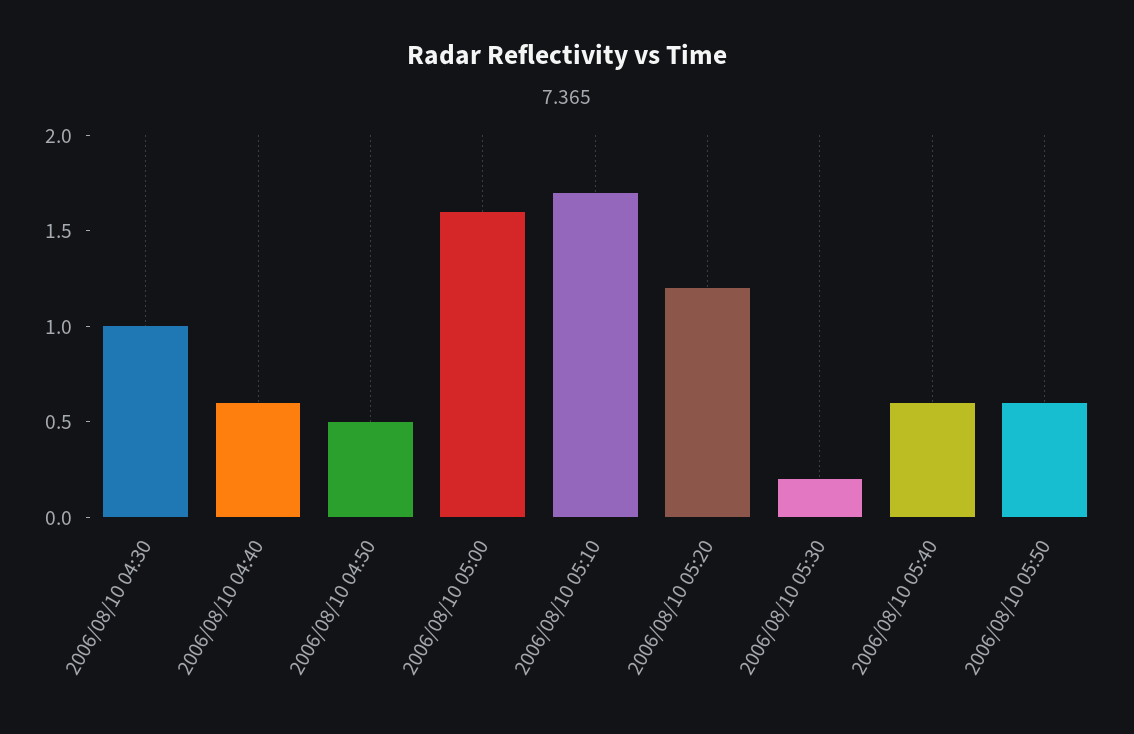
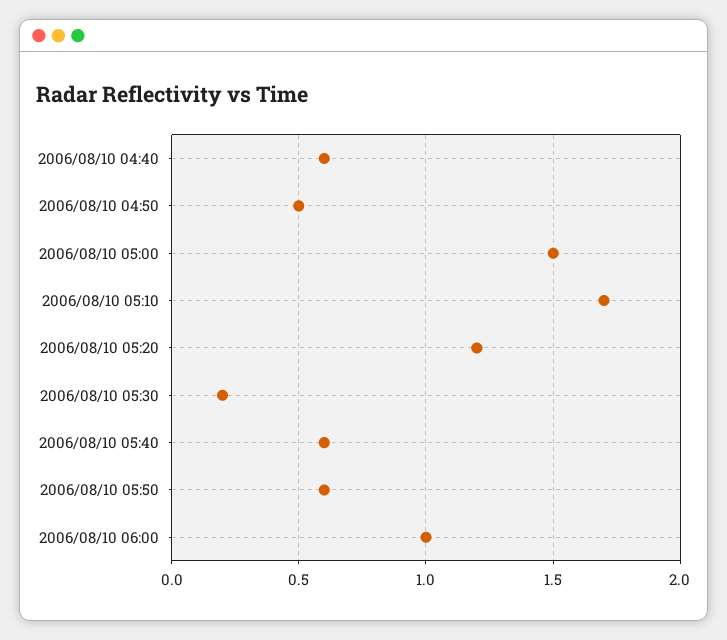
2006/08/10 04:30: 1 -> none
2006/08/10 05:00: 1.6 -> 1.5
2006/08/10 06:00: none -> 1

